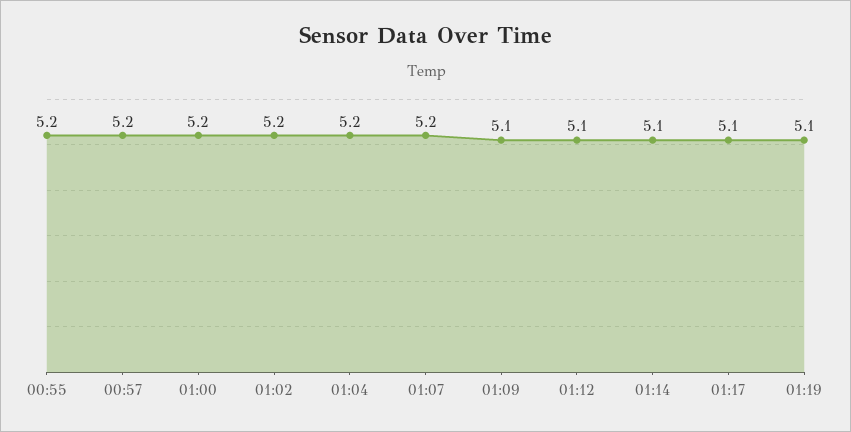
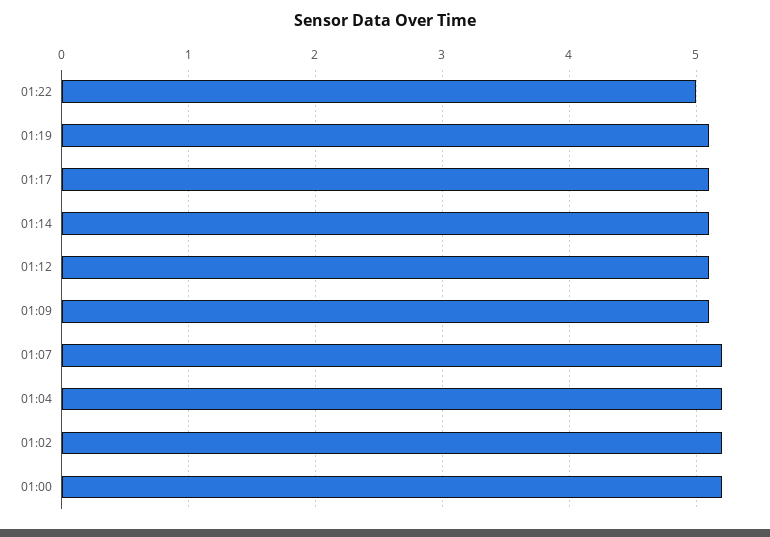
00:55: 5.2 -> none
00:57: 5.2 -> none
01:22: none -> 5

